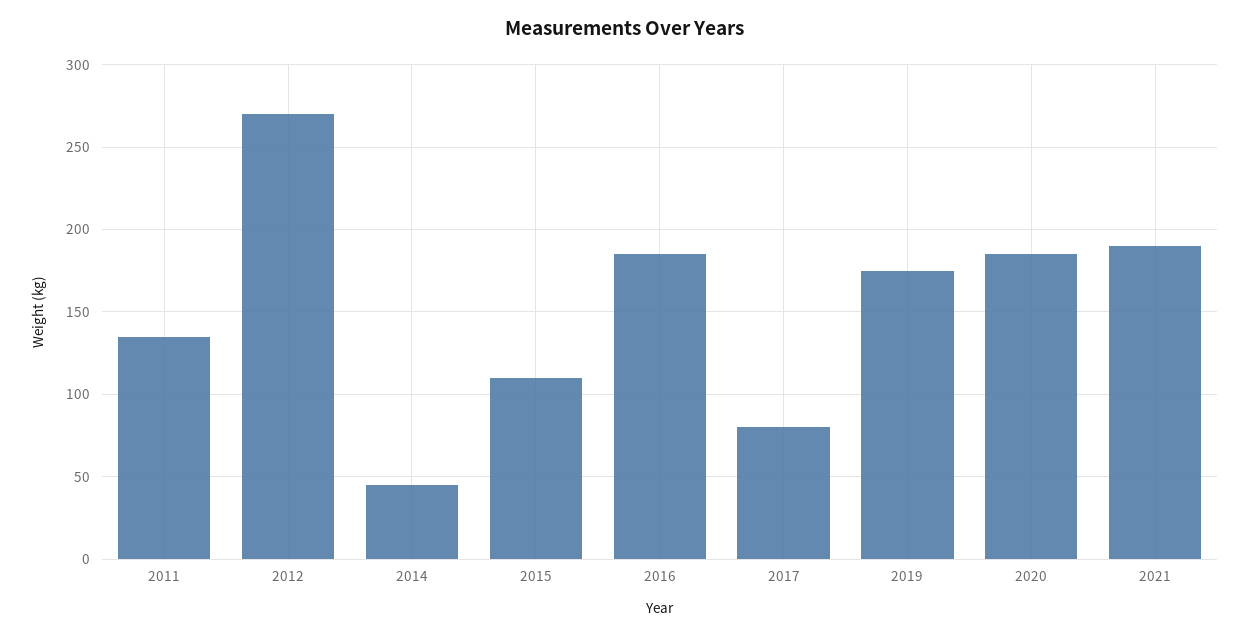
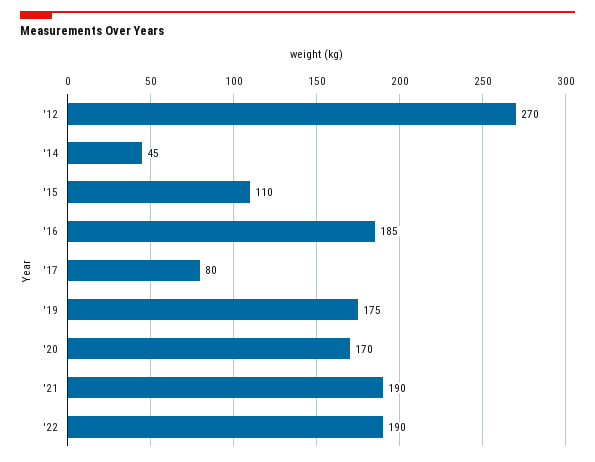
2011: 135 -> none
2020: 185 -> 170
'22: none -> 190

